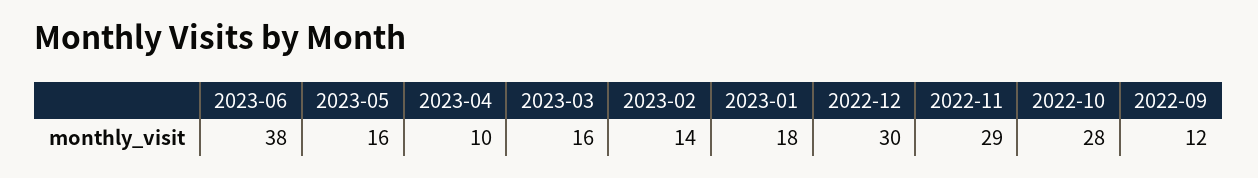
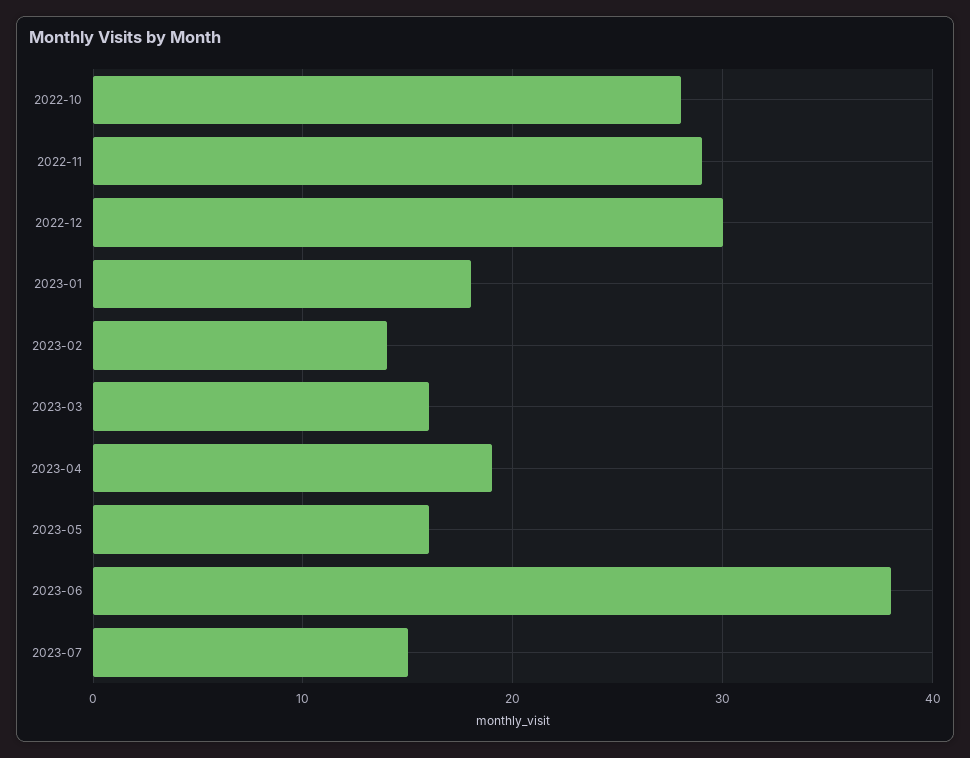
2023-04: 10 -> 19
2022-09: 12 -> none
2023-07: none -> 15

